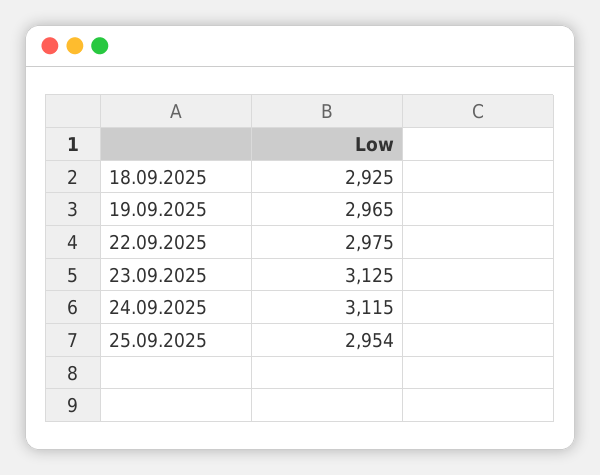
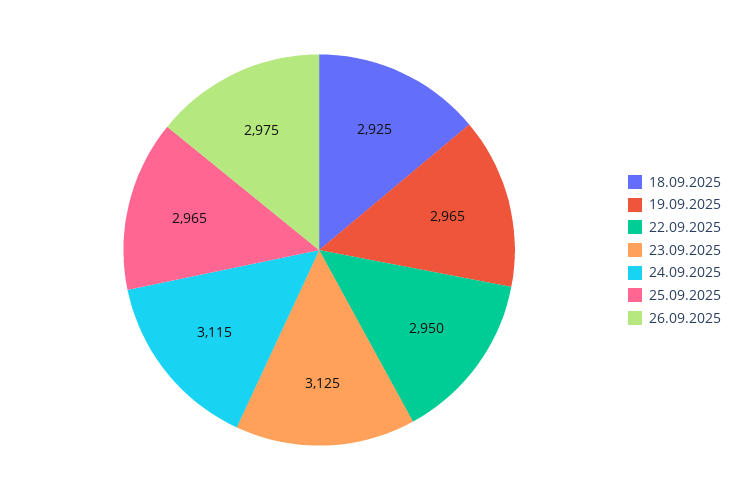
22.09.2025: 2975 -> 2950
25.09.2025: 2954 -> 2965
26.09.2025: none -> 2975

